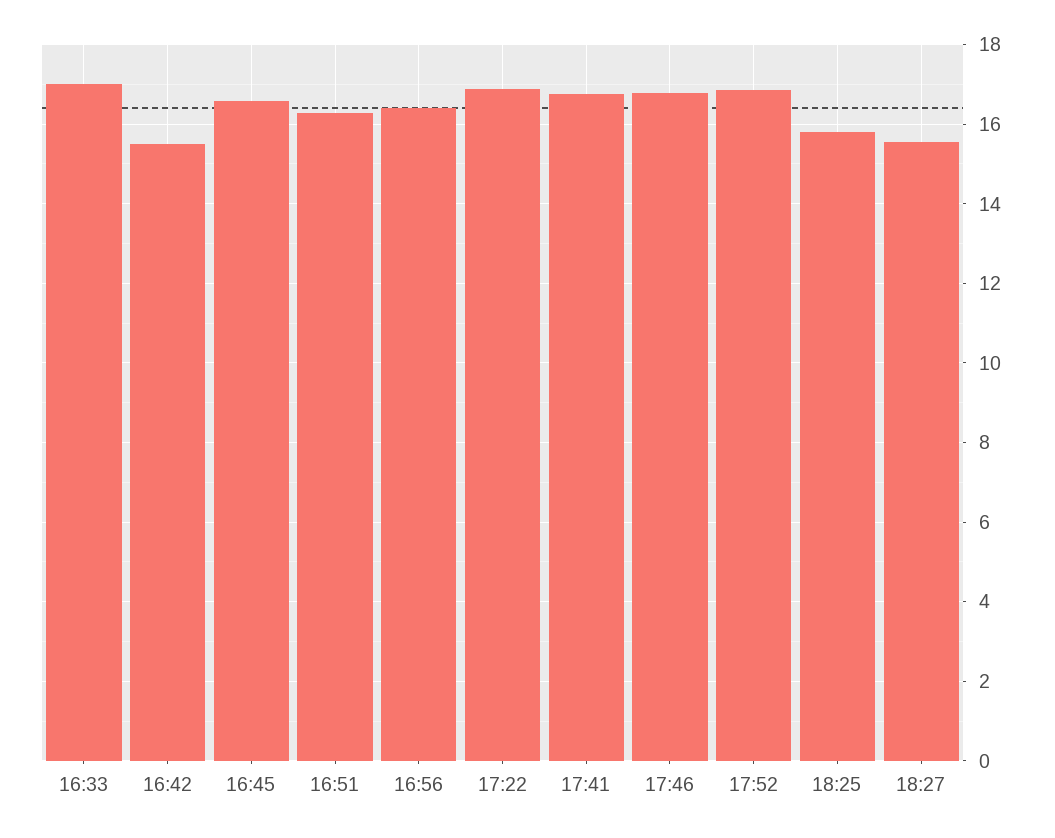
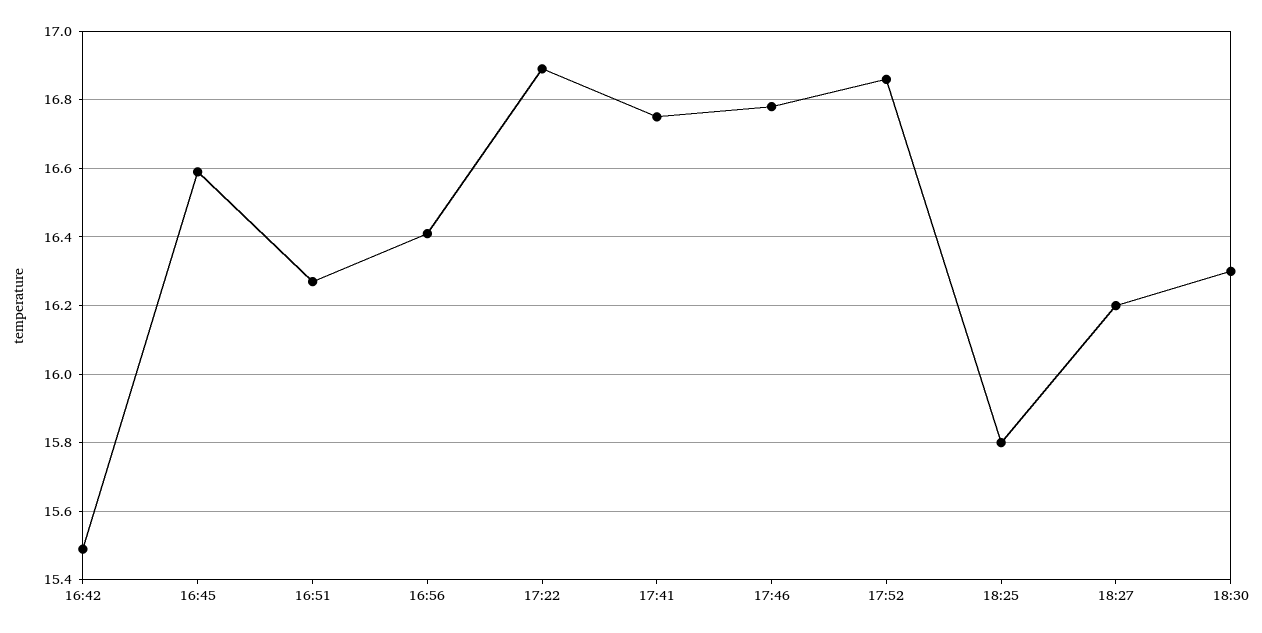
16:33: 17 -> none
18:27: 15.6 -> 16.2
18:30: none -> 16.3

